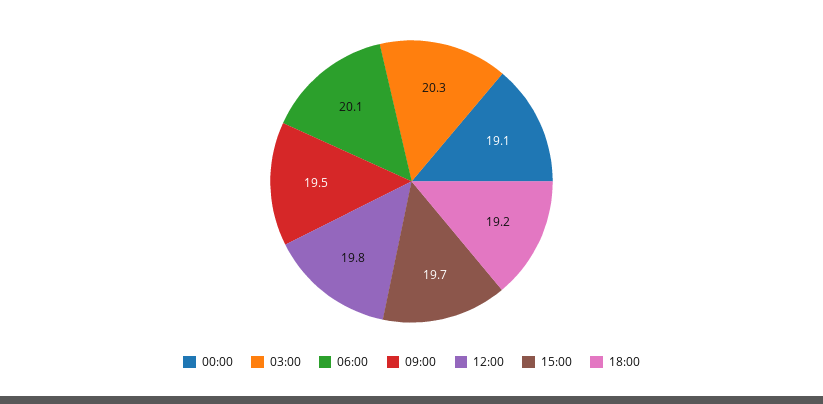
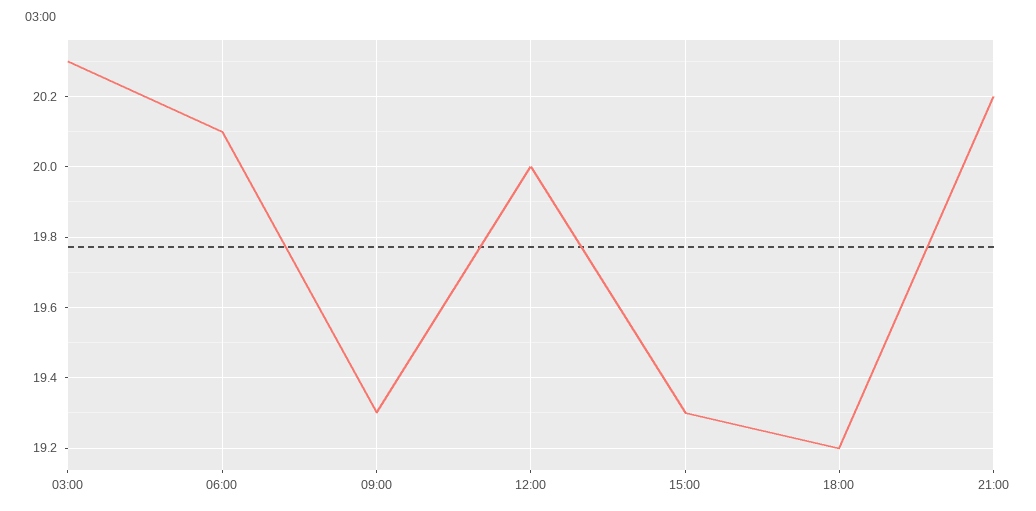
00:00: 19.1 -> none
09:00: 19.5 -> 19.3
12:00: 19.8 -> 20
15:00: 19.7 -> 19.3
21:00: none -> 20.2

